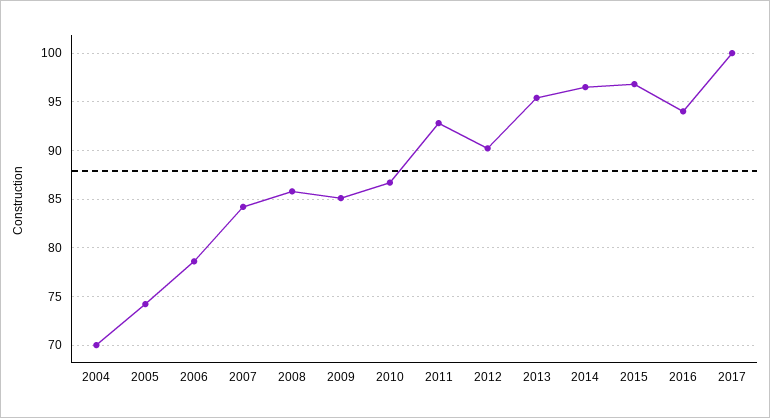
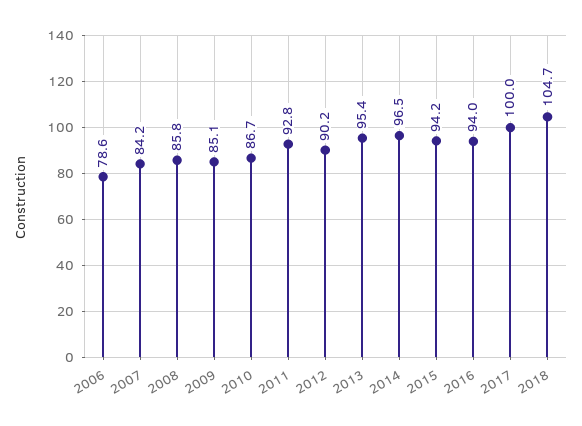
2004: 70 -> none
2005: 74 -> none
2015: 97 -> 94.2
2018: none -> 104.7

